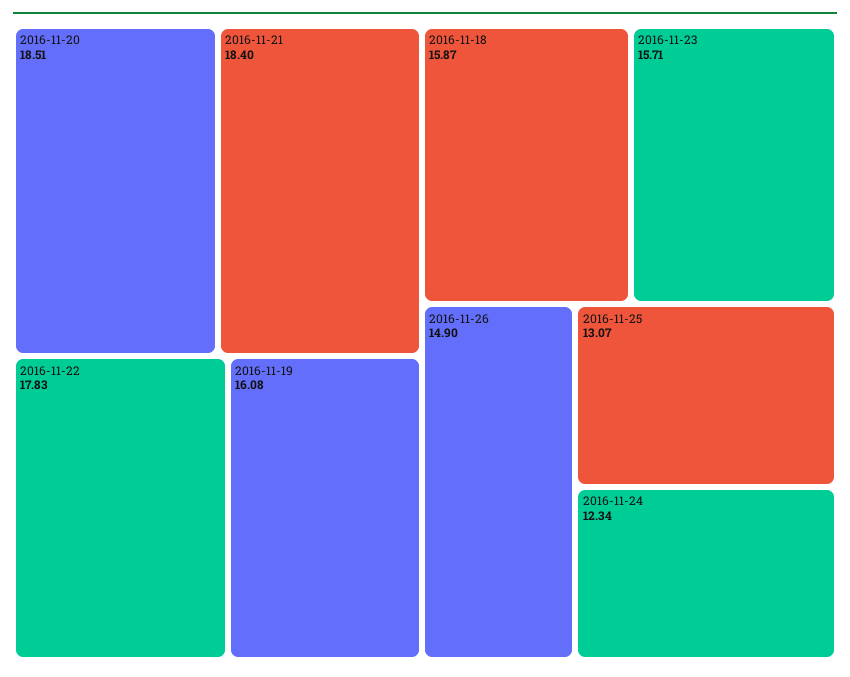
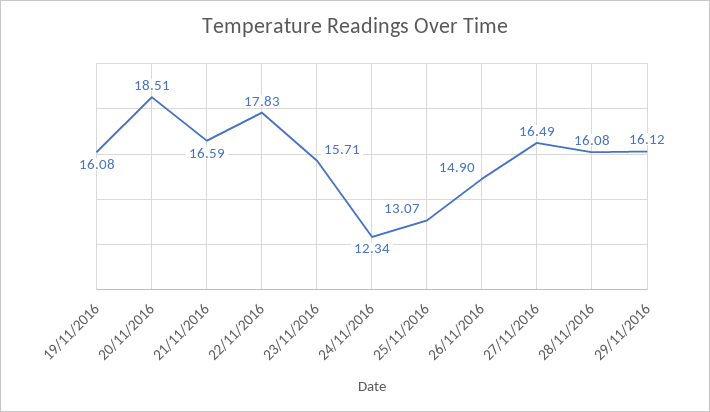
2016-11-21: 18.4 -> 16.59
2016-11-18: 15.87 -> none
27/11/2016: none -> 16.49
28/11/2016: none -> 16.08
29/11/2016: none -> 16.12

